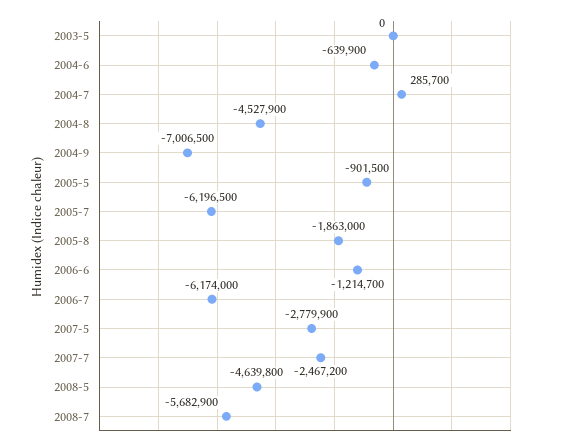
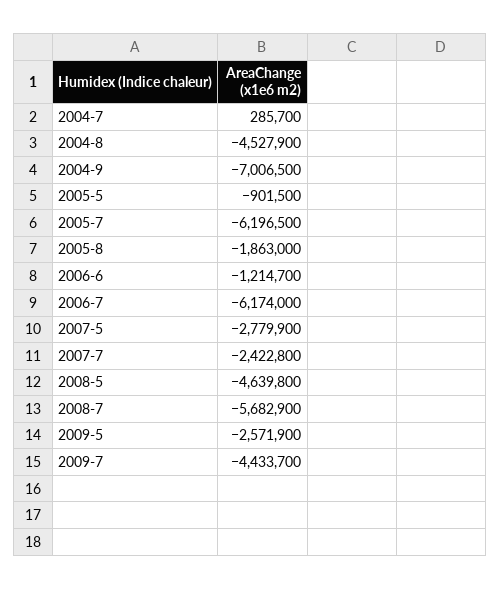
2003-5: 0 -> none
2004-6: -639900 -> none
2007-7: -2467200 -> -2422800
2009-5: none -> -2571900
2009-7: none -> -4433700

